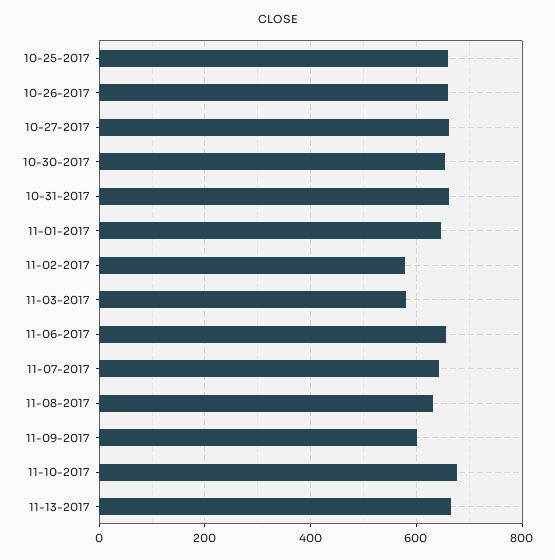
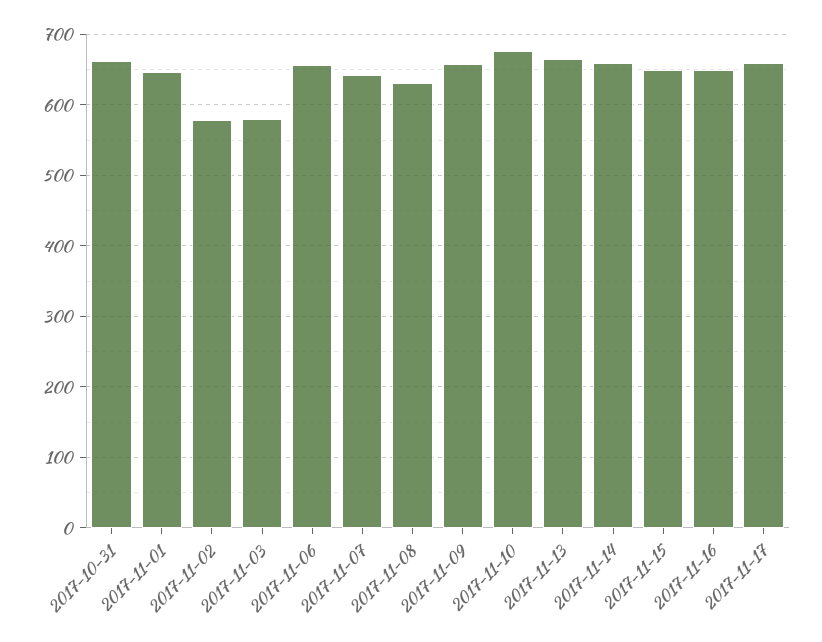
10-25-2017: 660 -> none
10-26-2017: 660 -> none
10-27-2017: 660 -> none
10-30-2017: 660 -> none
11-09-2017: 600 -> 660
2017-11-14: none -> 660
2017-11-15: none -> 650
2017-11-16: none -> 650
2017-11-17: none -> 660

